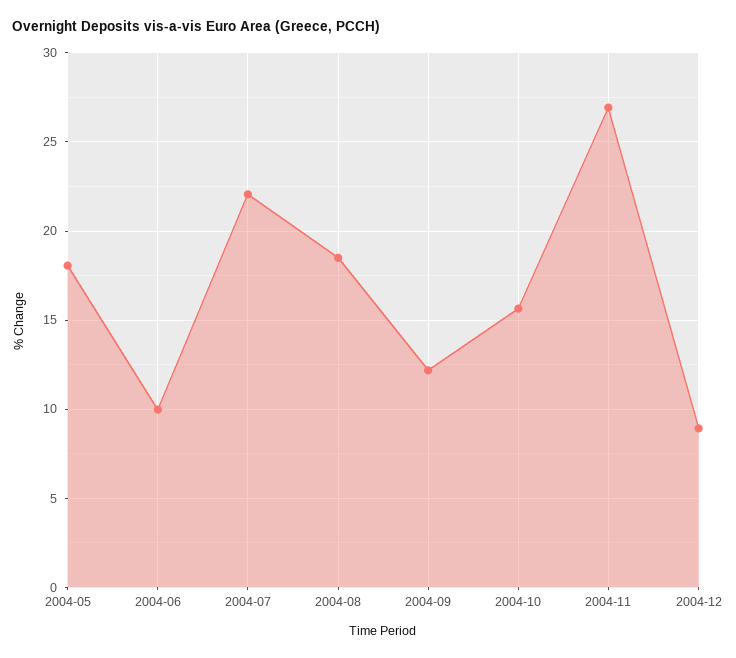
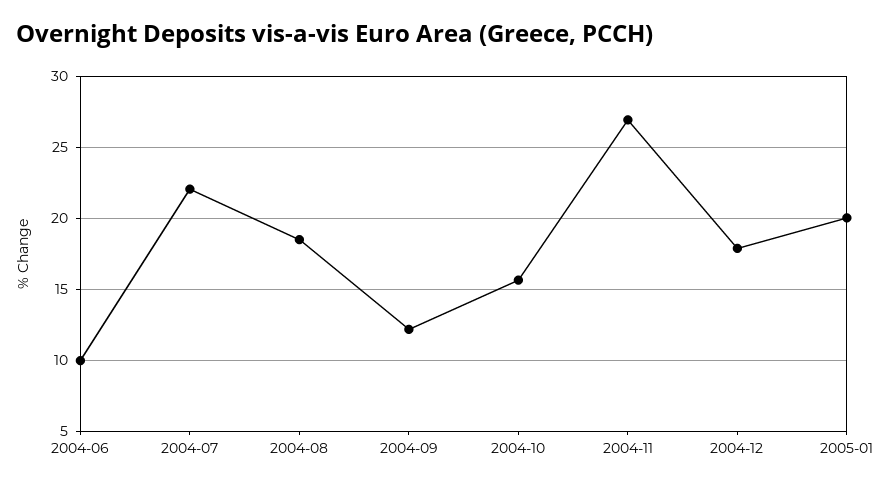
2004-05: 18 -> none
2004-12: 9 -> 18
2005-01: none -> 20

